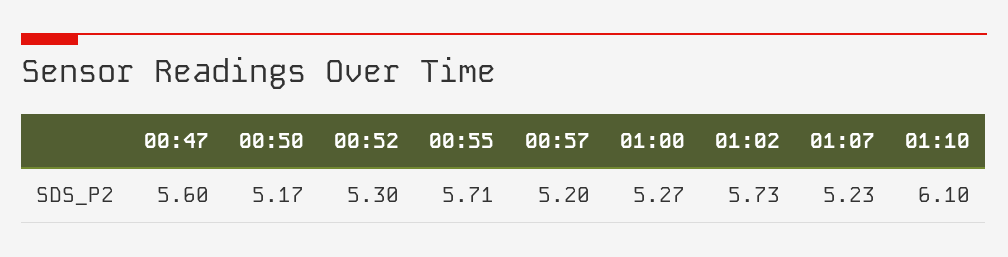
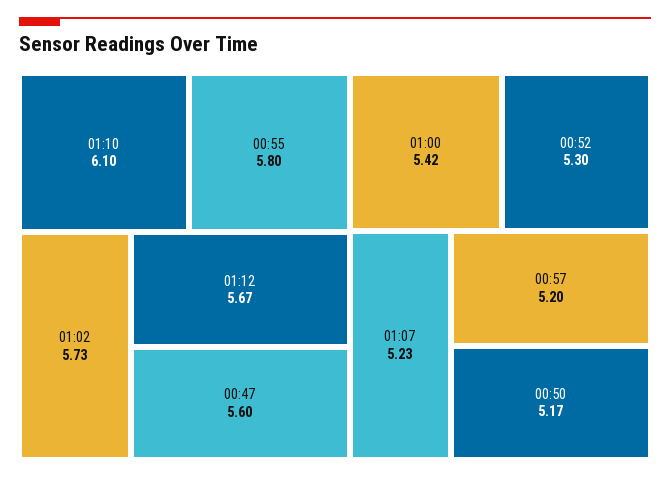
00:55: 5.71 -> 5.8
01:00: 5.27 -> 5.42
01:12: none -> 5.67

